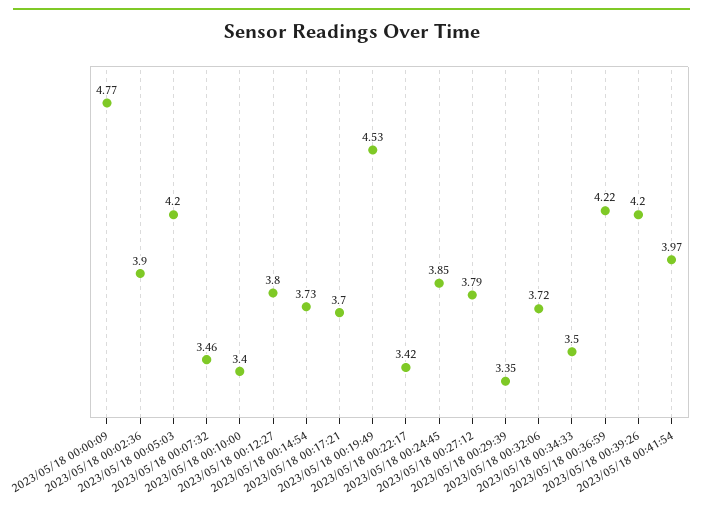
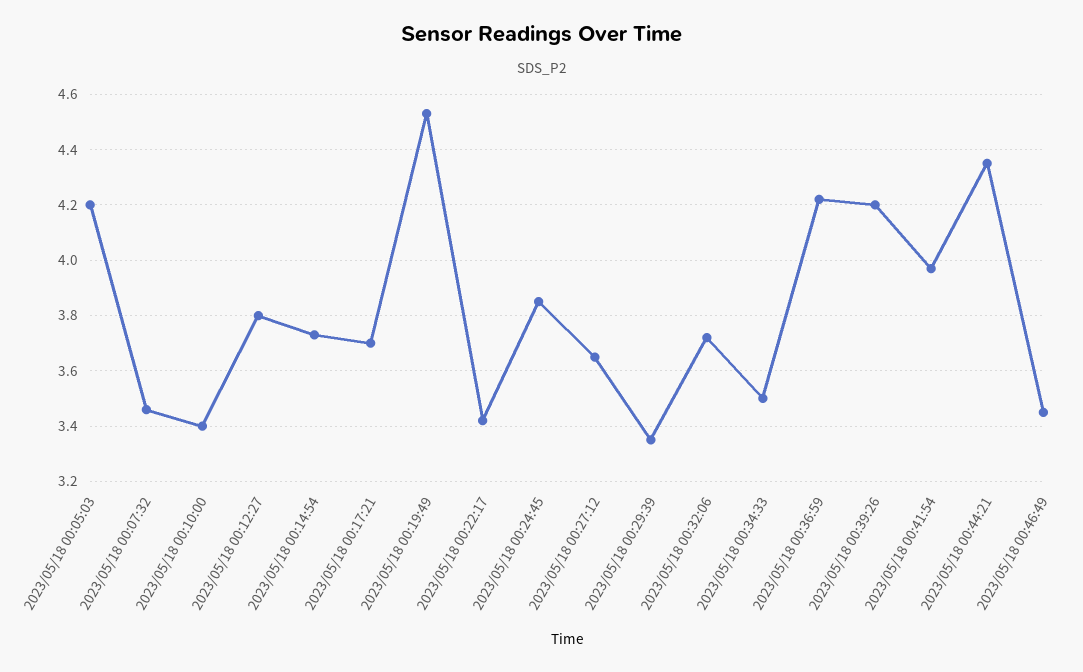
2023/05/18 00:00:09: 4.77 -> none
2023/05/18 00:02:36: 3.9 -> none
2023/05/18 00:27:12: 3.79 -> 3.65
2023/05/18 00:44:21: none -> 4.35
2023/05/18 00:46:49: none -> 3.45

